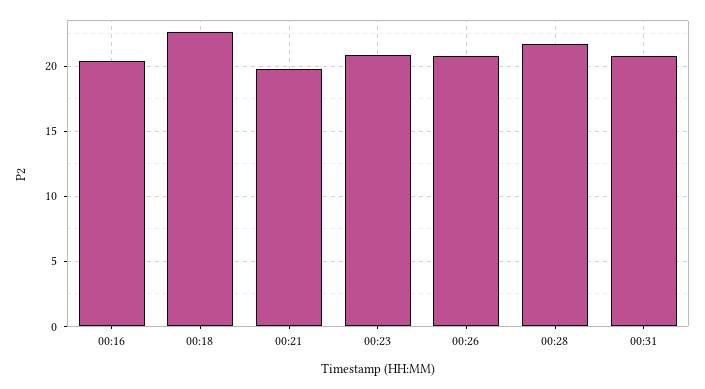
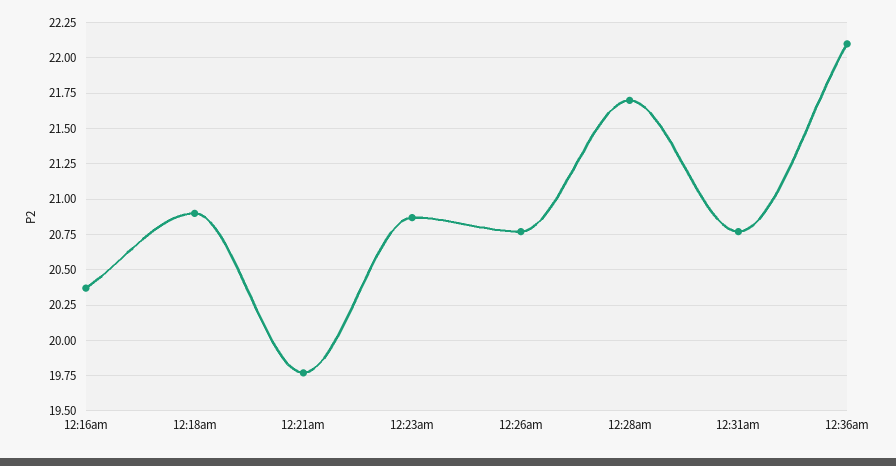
00:18: 22.5 -> 20.9
12:36am: none -> 22.1

